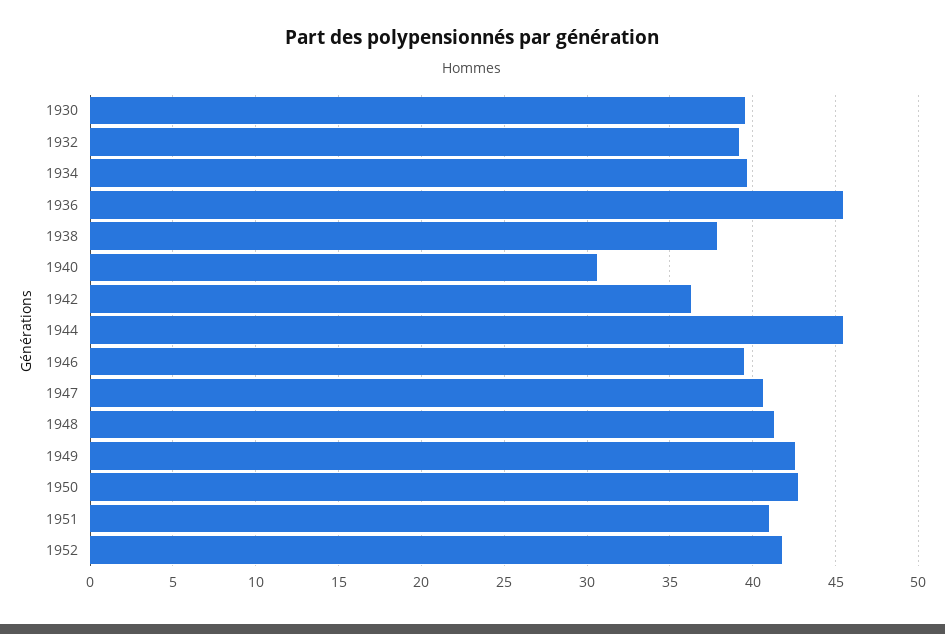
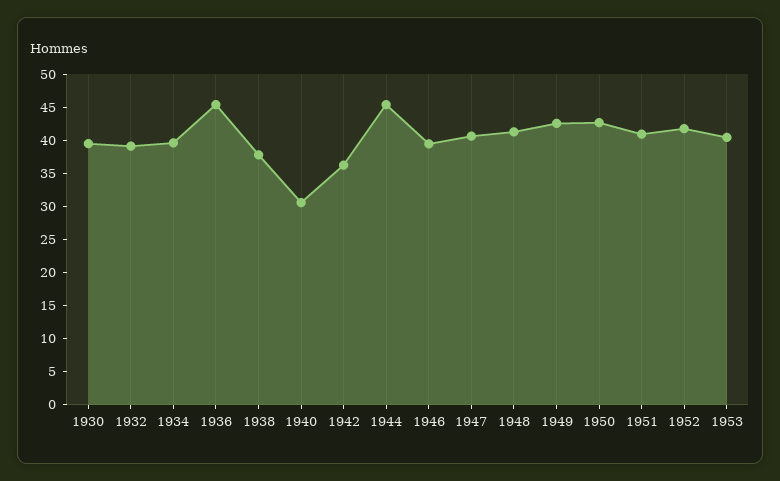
1953: none -> 40

